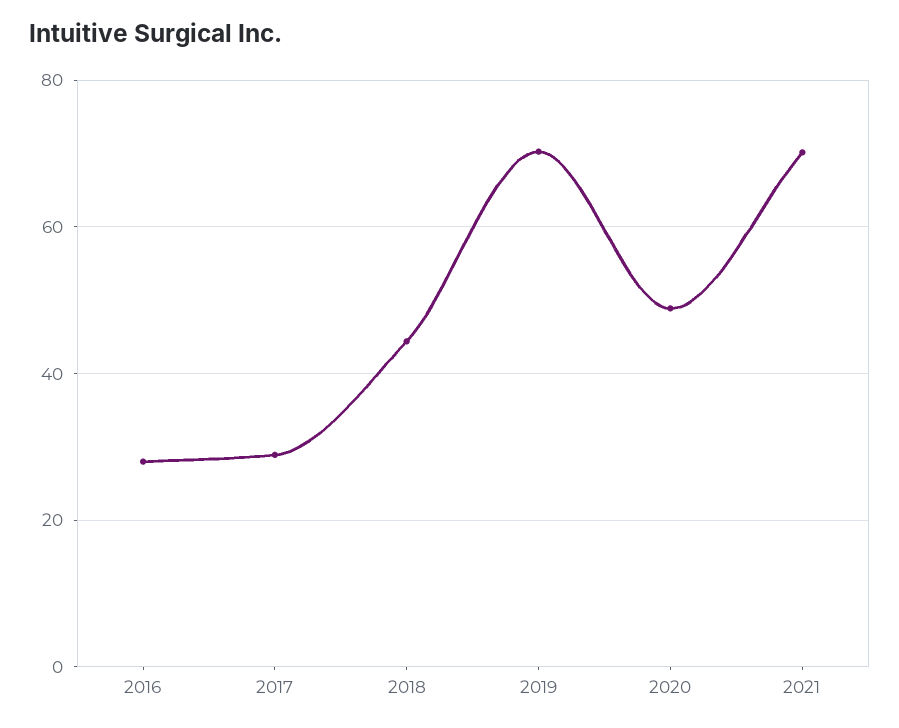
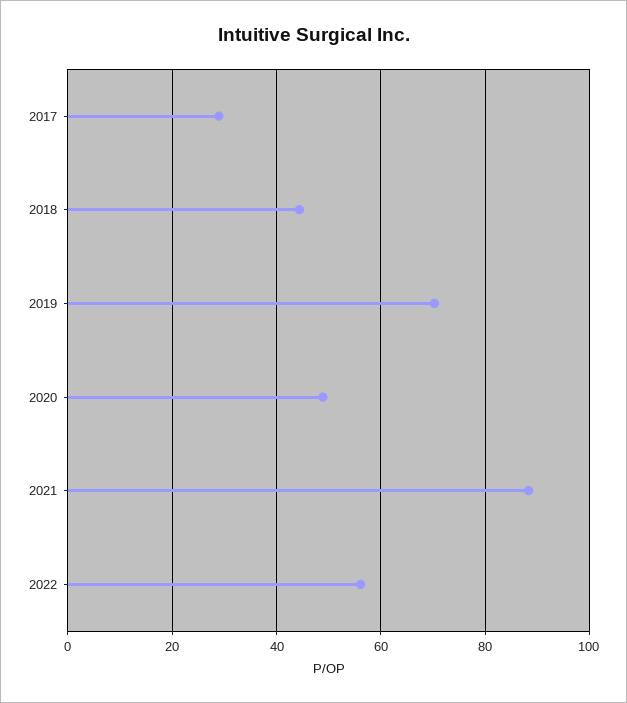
2016: 28 -> none
2021: 70 -> 88
2022: none -> 56

